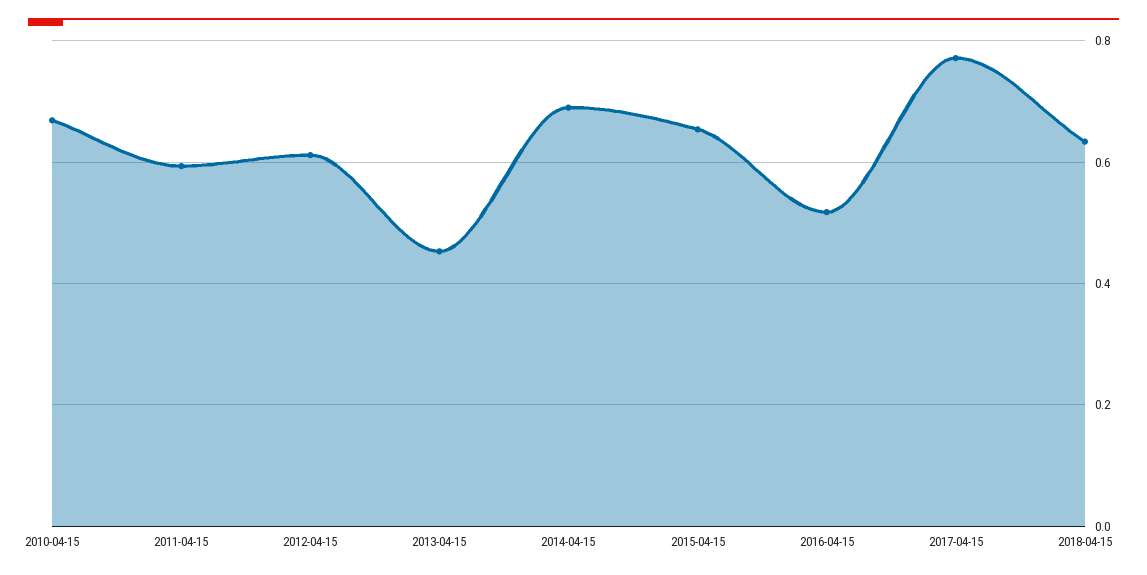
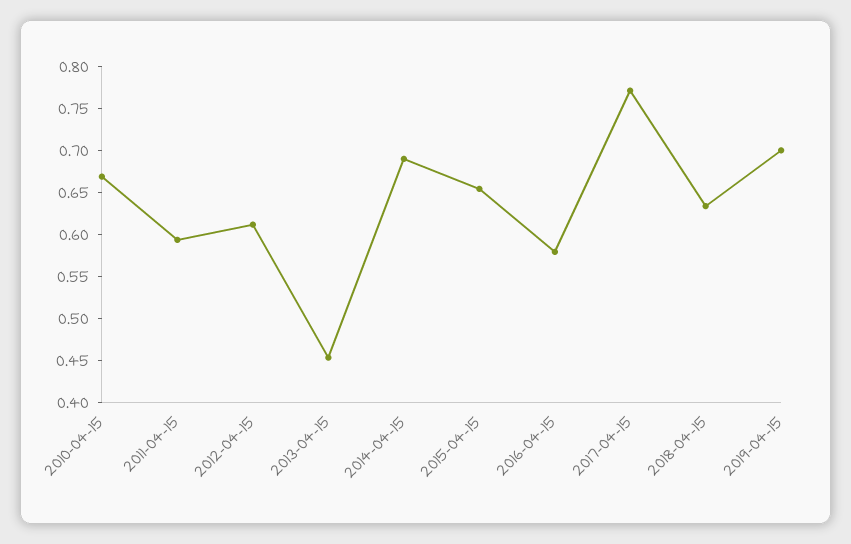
2016-04-15: 0.52 -> 0.58
2019-04-15: none -> 0.7

